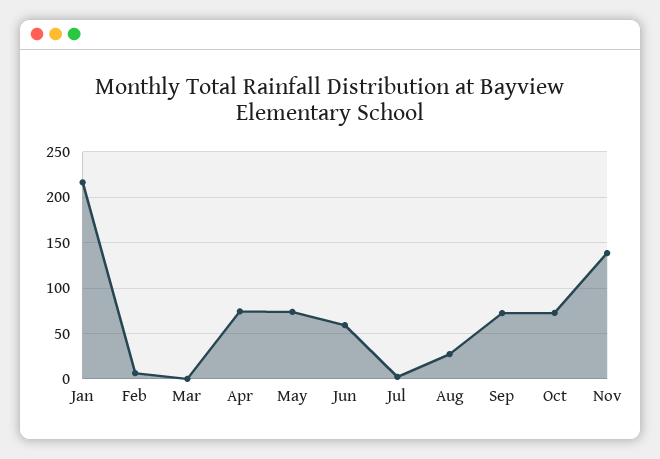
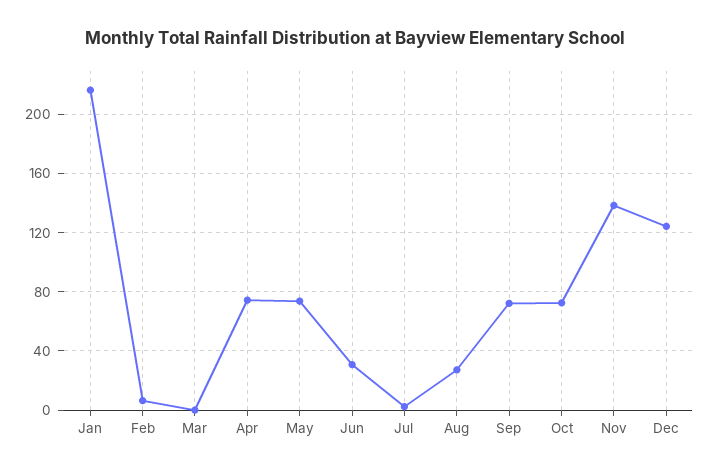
Jun: 60 -> 30
Dec: none -> 125

